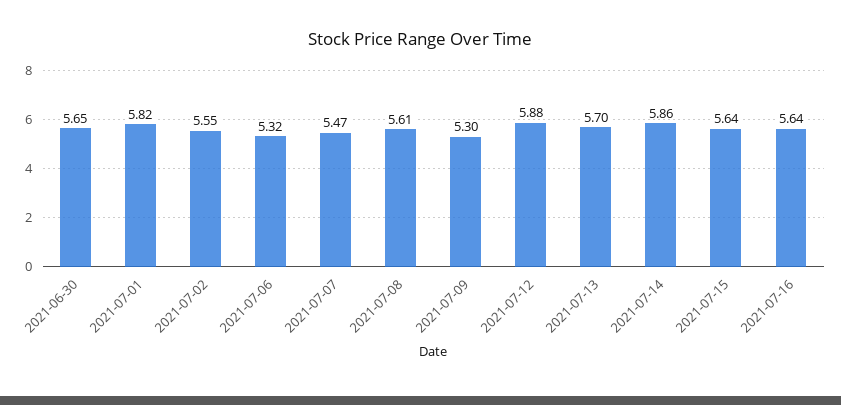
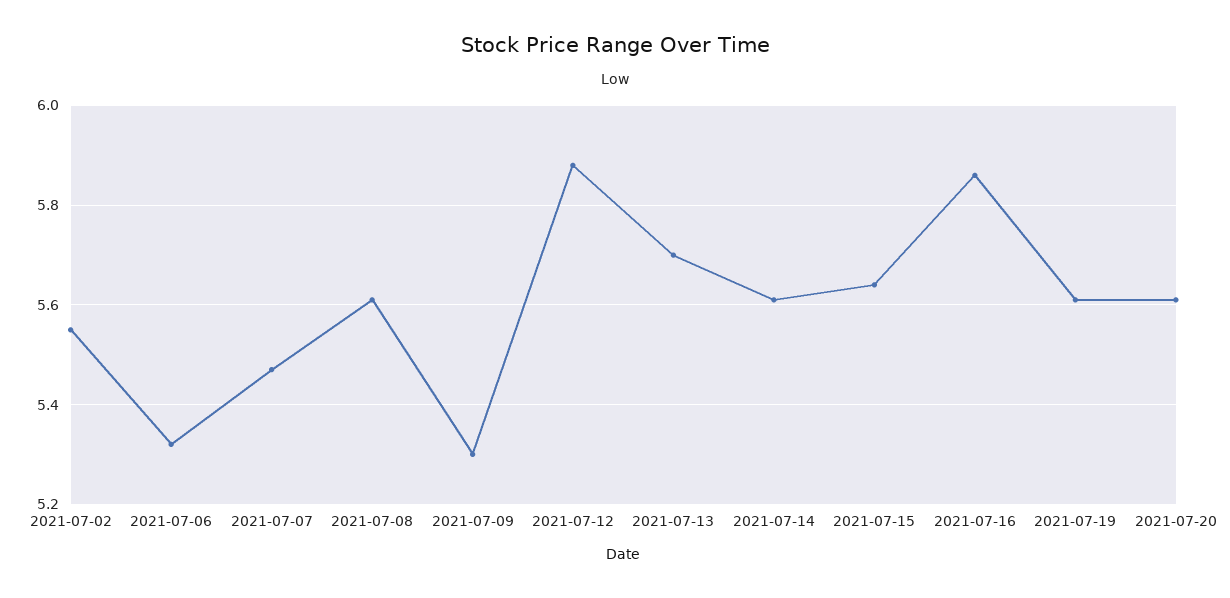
2021-06-30: 5.65 -> none
2021-07-01: 5.82 -> none
2021-07-14: 5.86 -> 5.6
2021-07-16: 5.64 -> 5.85
2021-07-19: none -> 5.6
2021-07-20: none -> 5.6

